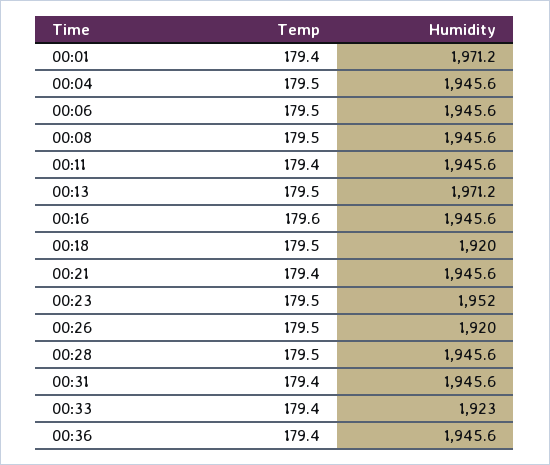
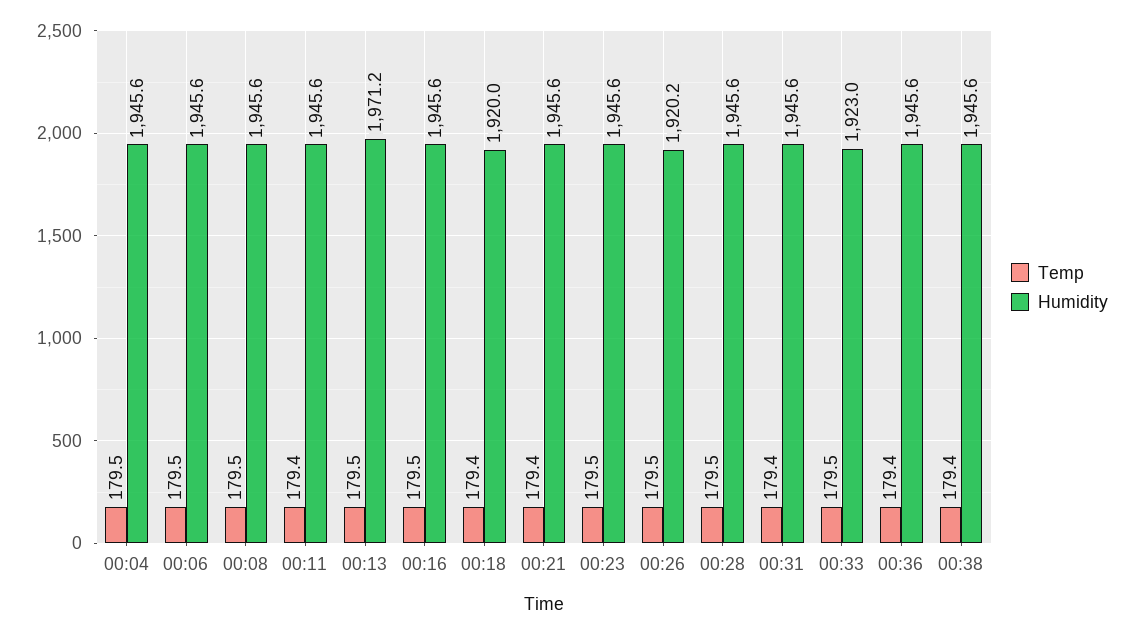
Temp, 00:01: 179.4 -> none
Humidity, 00:01: 1971.2 -> none
Temp, 00:16: 179.6 -> 179.5
Temp, 00:18: 179.5 -> 179.4
Humidity, 00:23: 1952 -> 1945.6
Humidity, 00:26: 1920 -> 1920.2
Temp, 00:33: 179.4 -> 179.5
Temp, 00:38: none -> 179.4
Humidity, 00:38: none -> 1945.6

